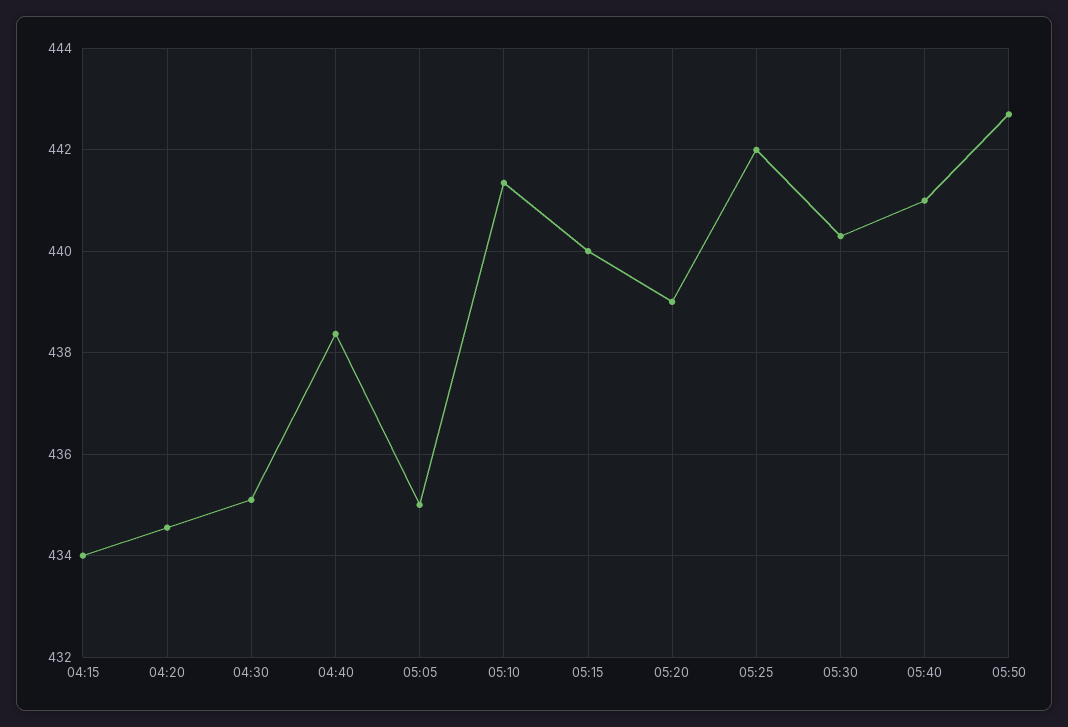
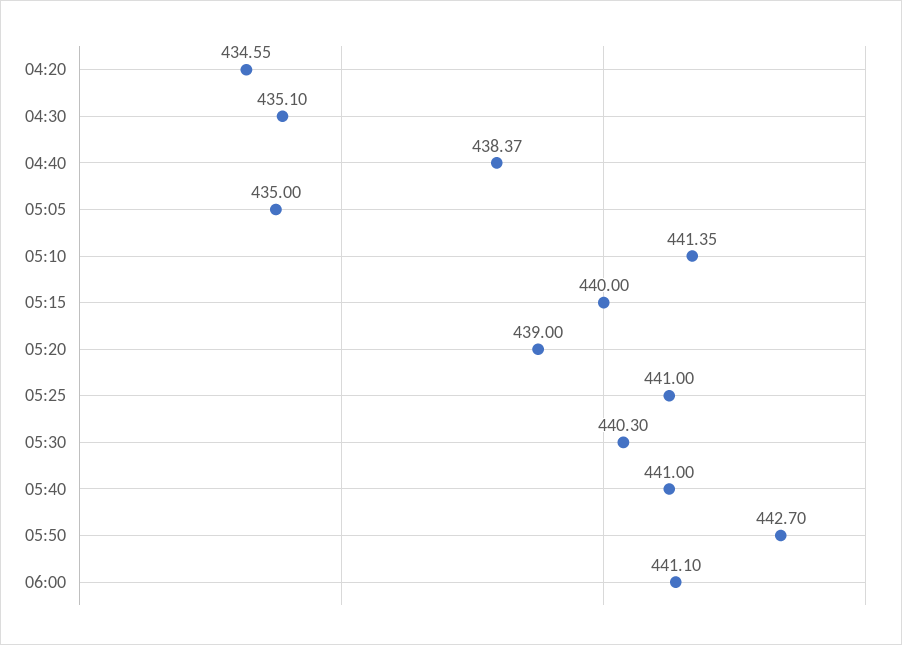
04:15: 434 -> none
05:25: 442 -> 441
06:00: none -> 441.1

